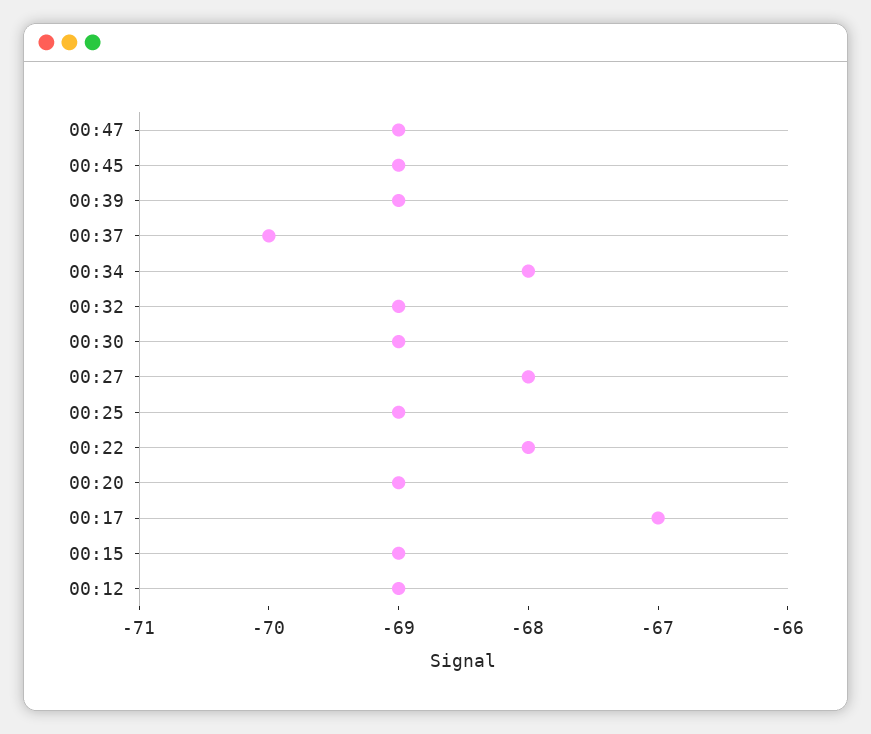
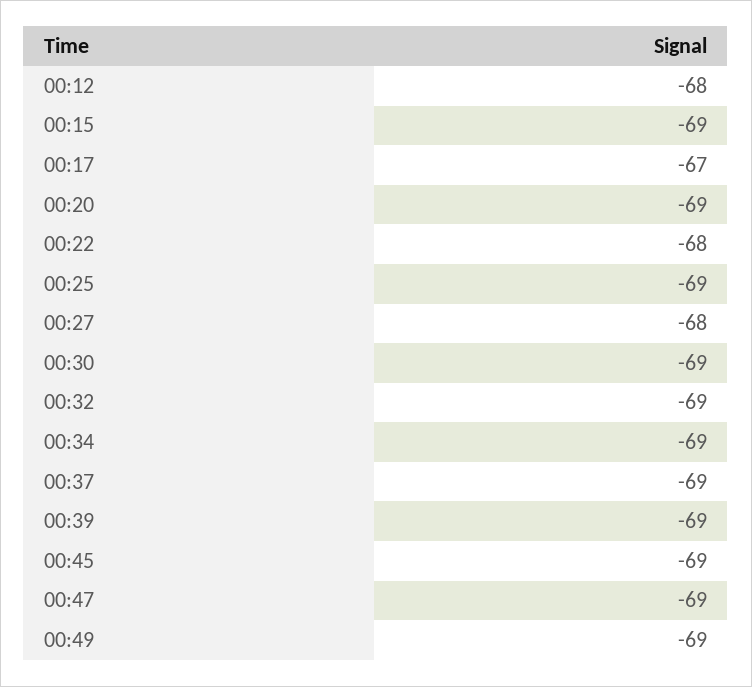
00:37: -70 -> -69
00:34: -68 -> -69
00:12: -69 -> -68
00:49: none -> -69

